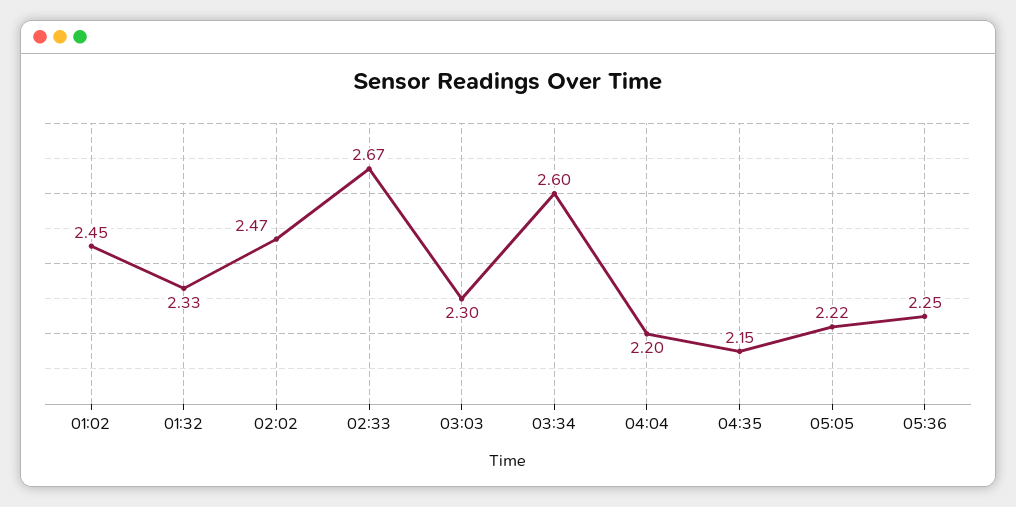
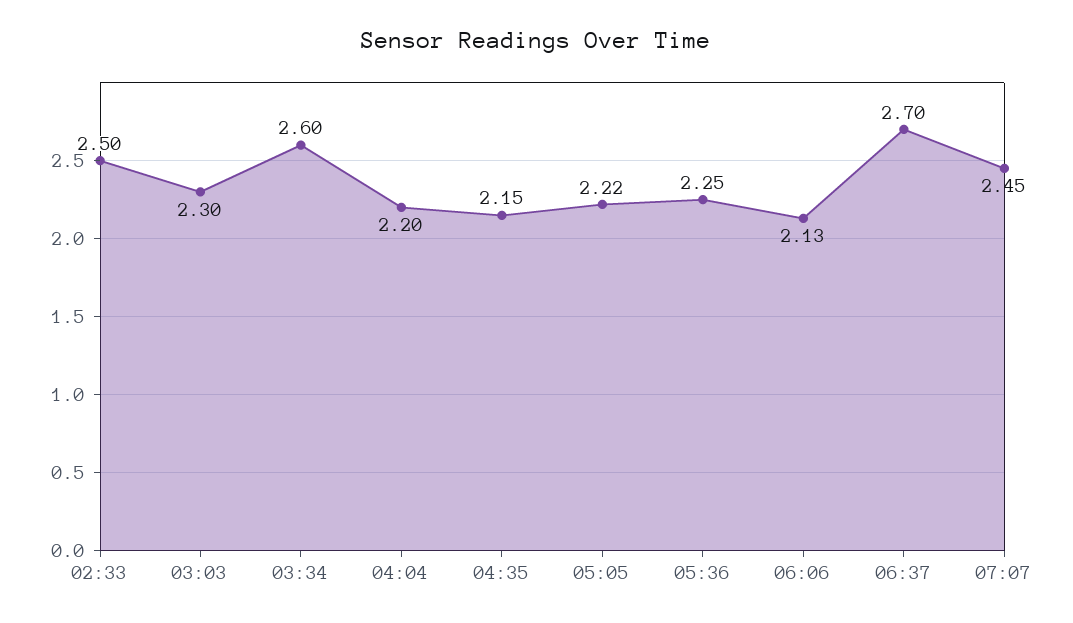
01:02: 2.45 -> none
01:32: 2.33 -> none
02:02: 2.47 -> none
02:33: 2.67 -> 2.5
06:06: none -> 2.13
06:37: none -> 2.7
07:07: none -> 2.45

